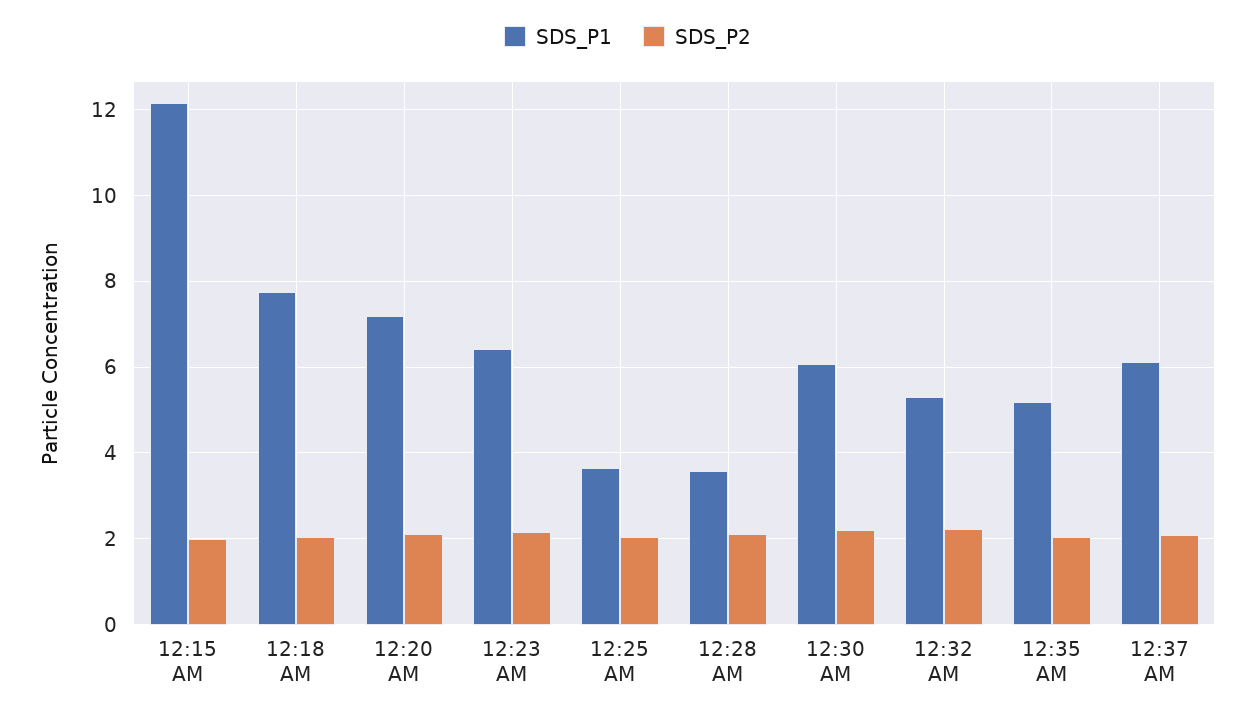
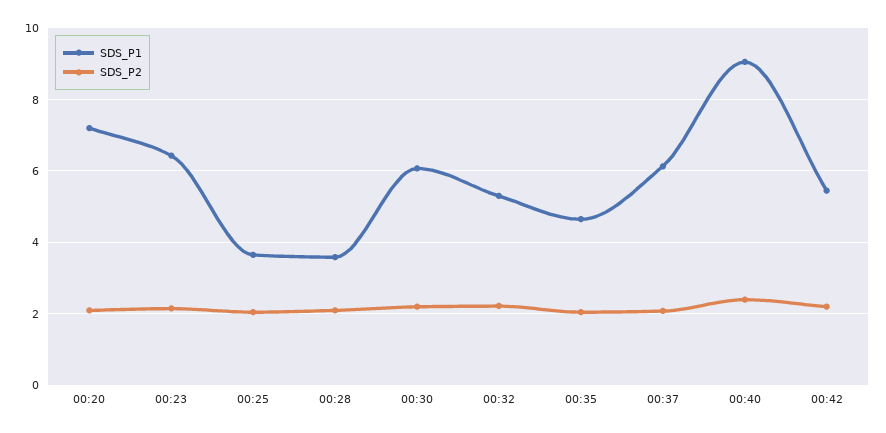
SDS_P1, 12:15 AM: 12.2 -> none
SDS_P2, 12:15 AM: 2 -> none
SDS_P1, 12:18 AM: 7.8 -> none
SDS_P2, 12:18 AM: 2 -> none
SDS_P1, 12:35 AM: 5.2 -> 4.6
SDS_P1, 00:40: none -> 9
SDS_P2, 00:40: none -> 2.4
SDS_P1, 00:42: none -> 5.4
SDS_P2, 00:42: none -> 2.2

